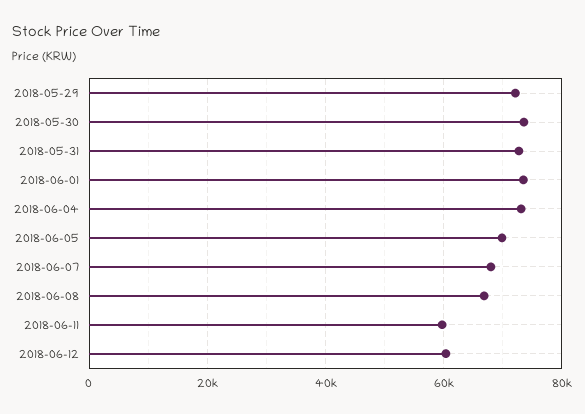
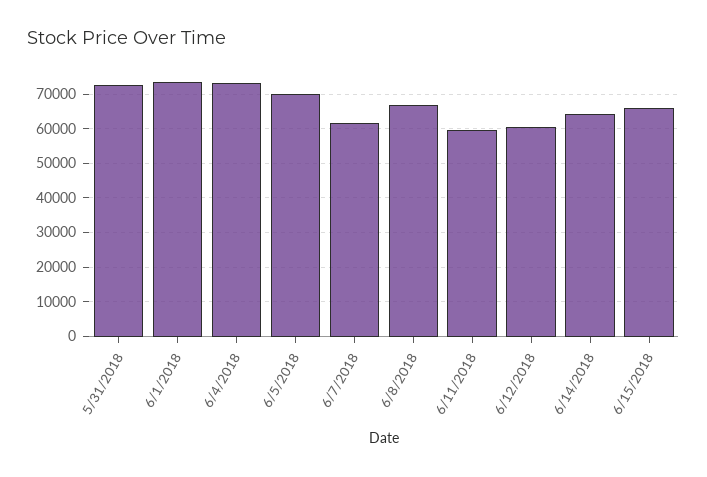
2018-05-29: 72000 -> none
2018-05-30: 74000 -> none
2018-06-07: 68000 -> 62000
6/14/2018: none -> 64000
6/15/2018: none -> 66000

